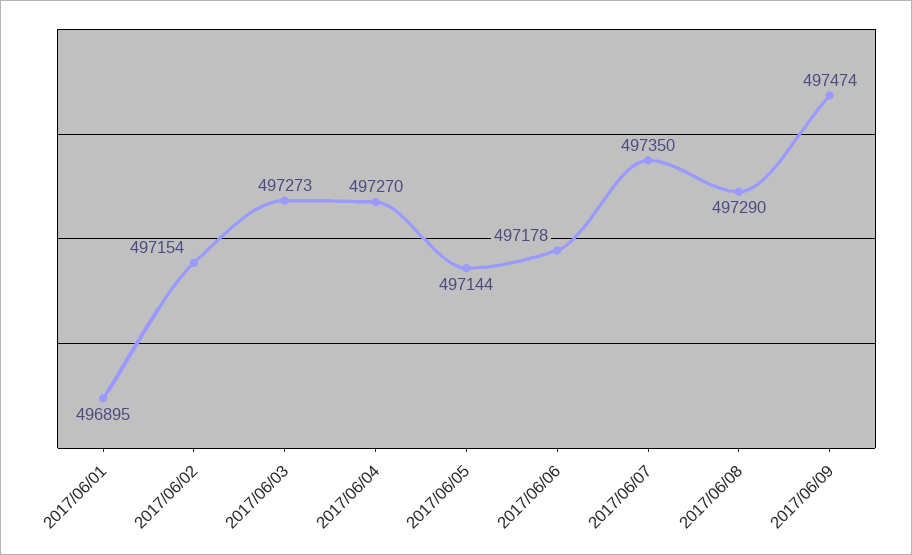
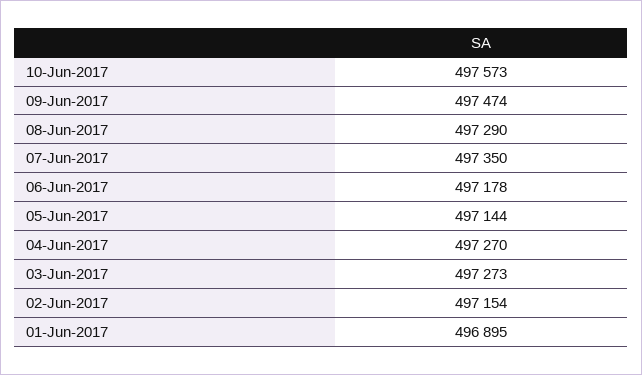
10-Jun-2017: none -> 497573

